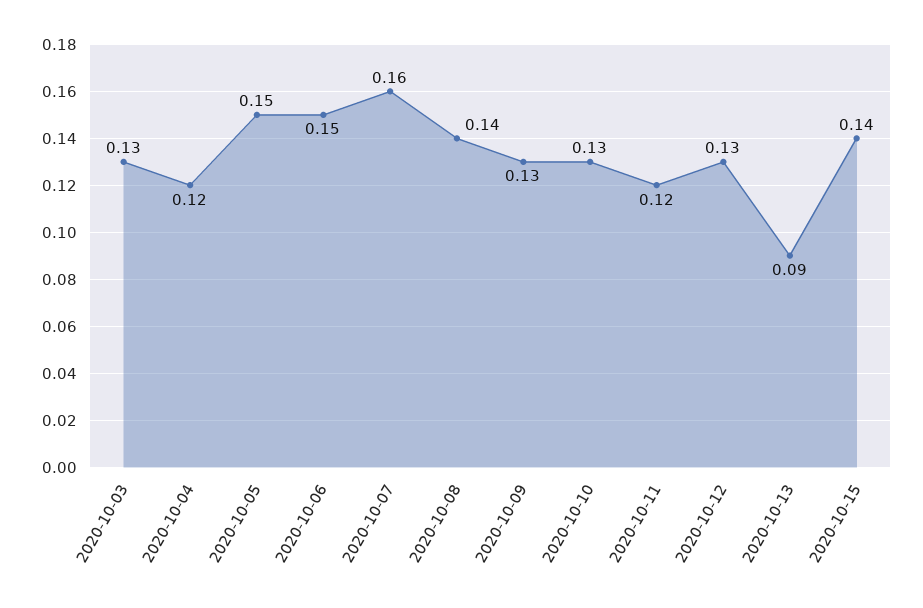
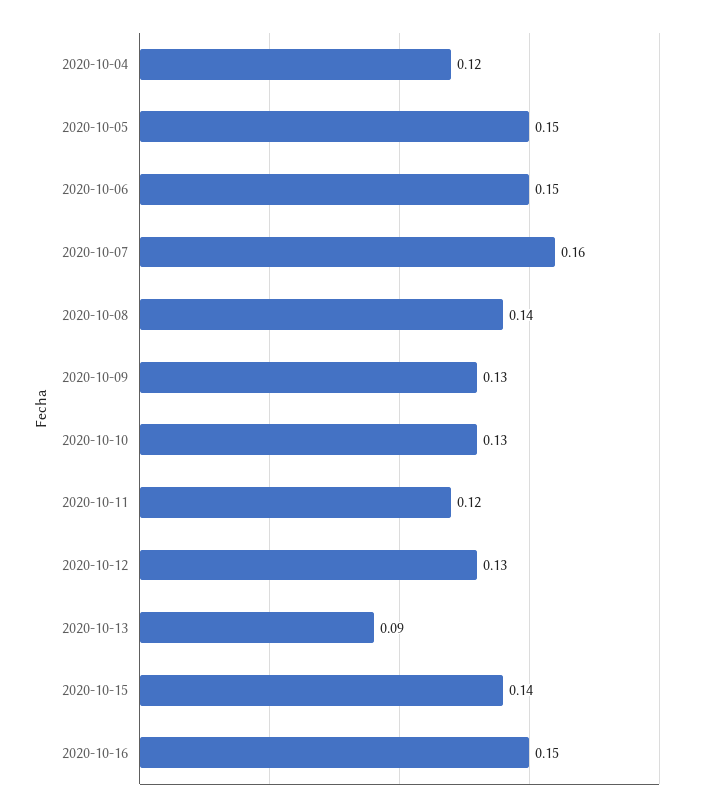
2020-10-03: 0.13 -> none
2020-10-16: none -> 0.15

